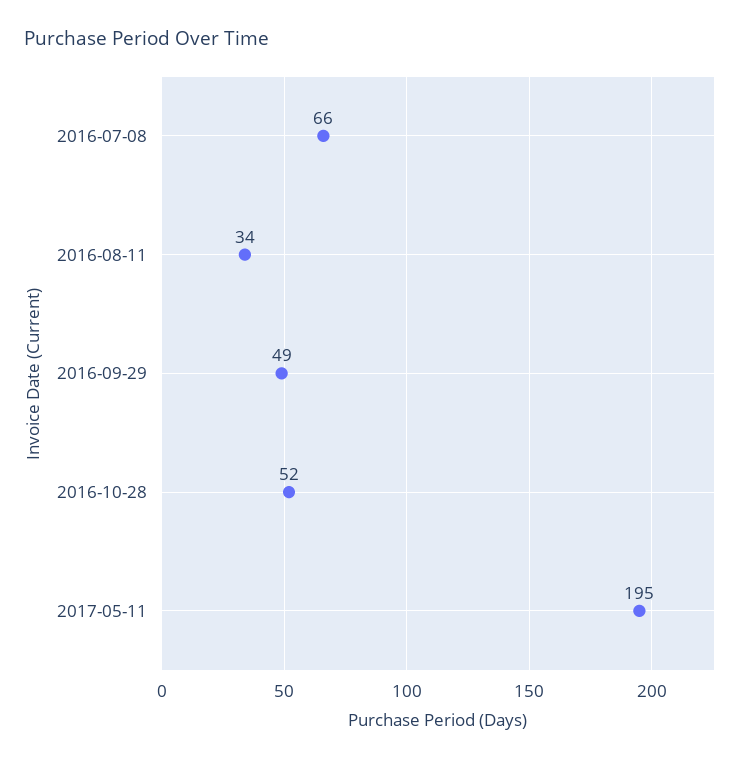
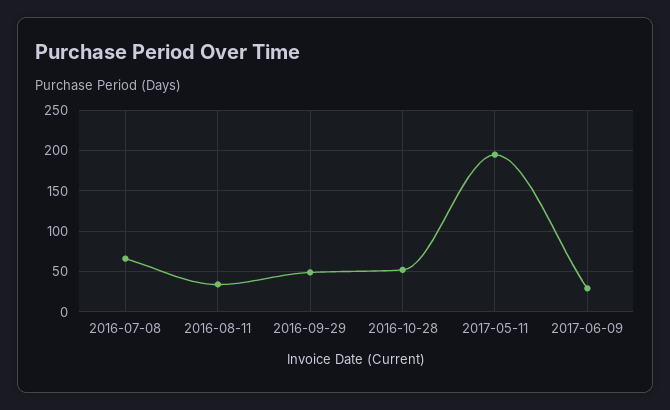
2017-06-09: none -> 30

